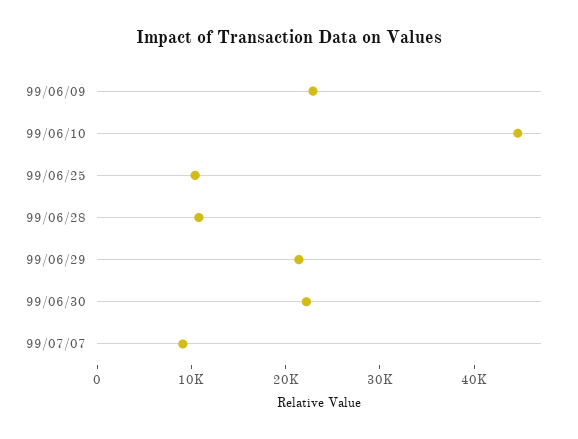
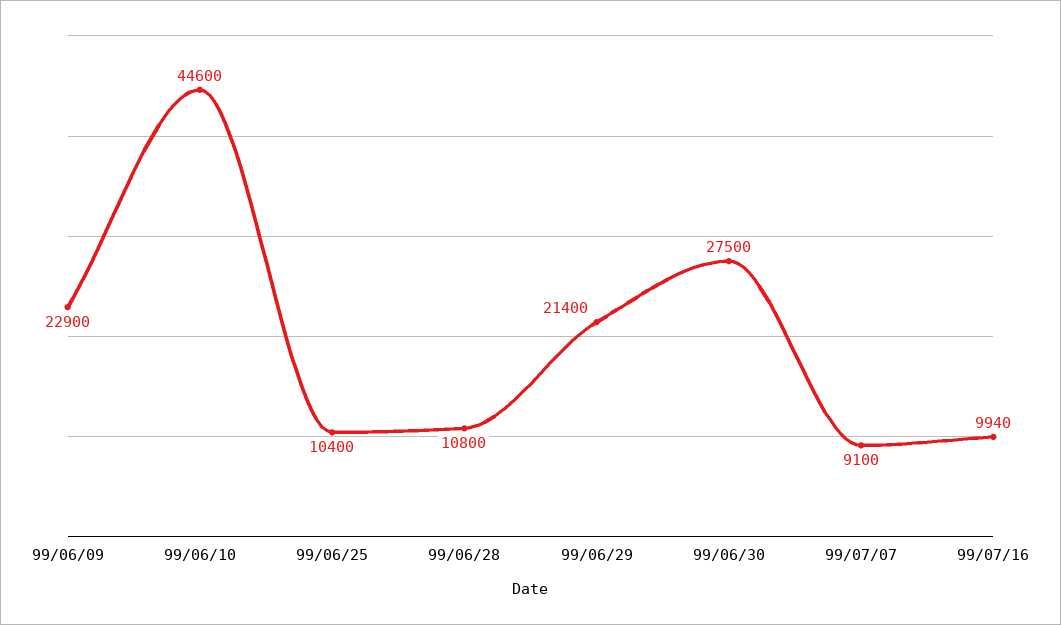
99/06/30: 22000 -> 27500
99/07/16: none -> 9940

